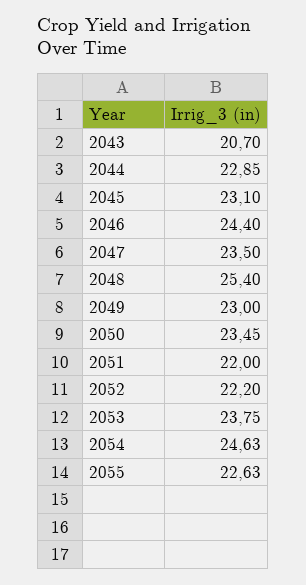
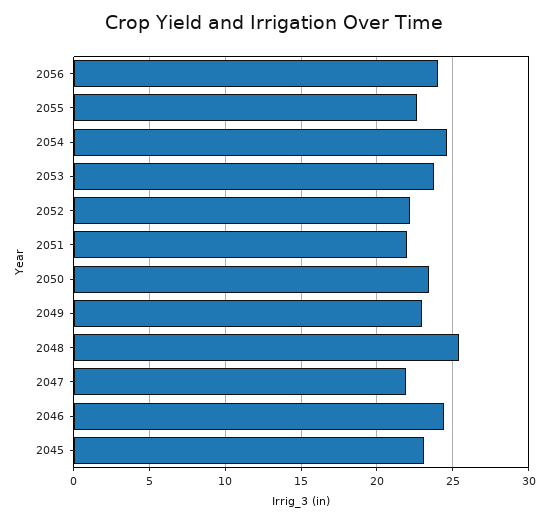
2043: 20.7 -> none
2044: 22.85 -> none
2047: 23.5 -> 22
2056: none -> 24

